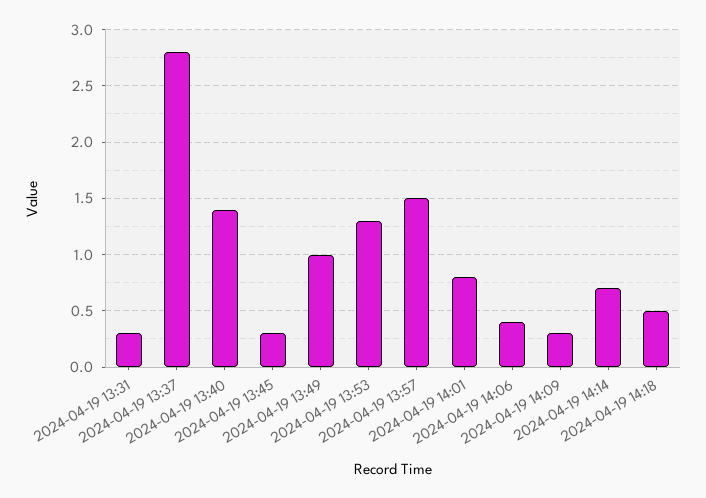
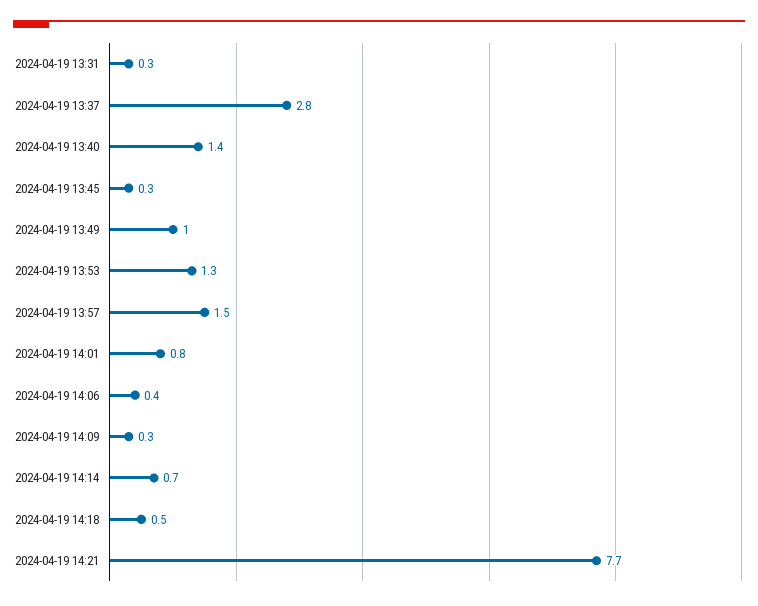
2024-04-19 14:21: none -> 7.7

